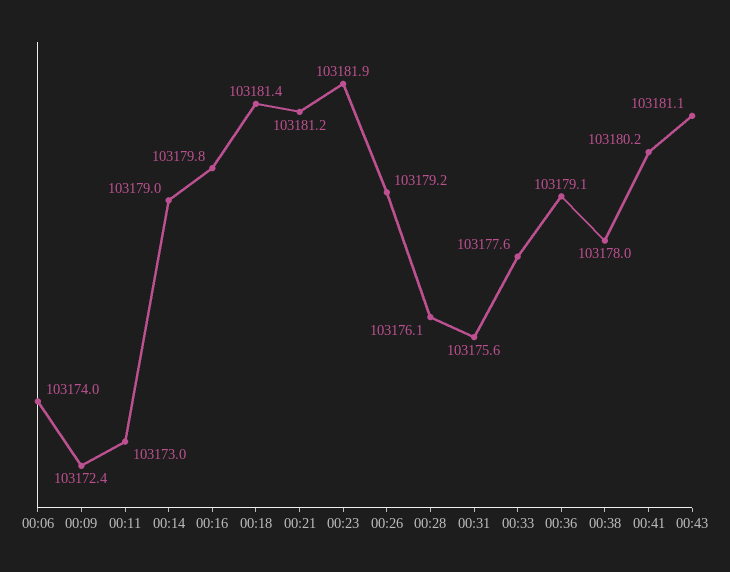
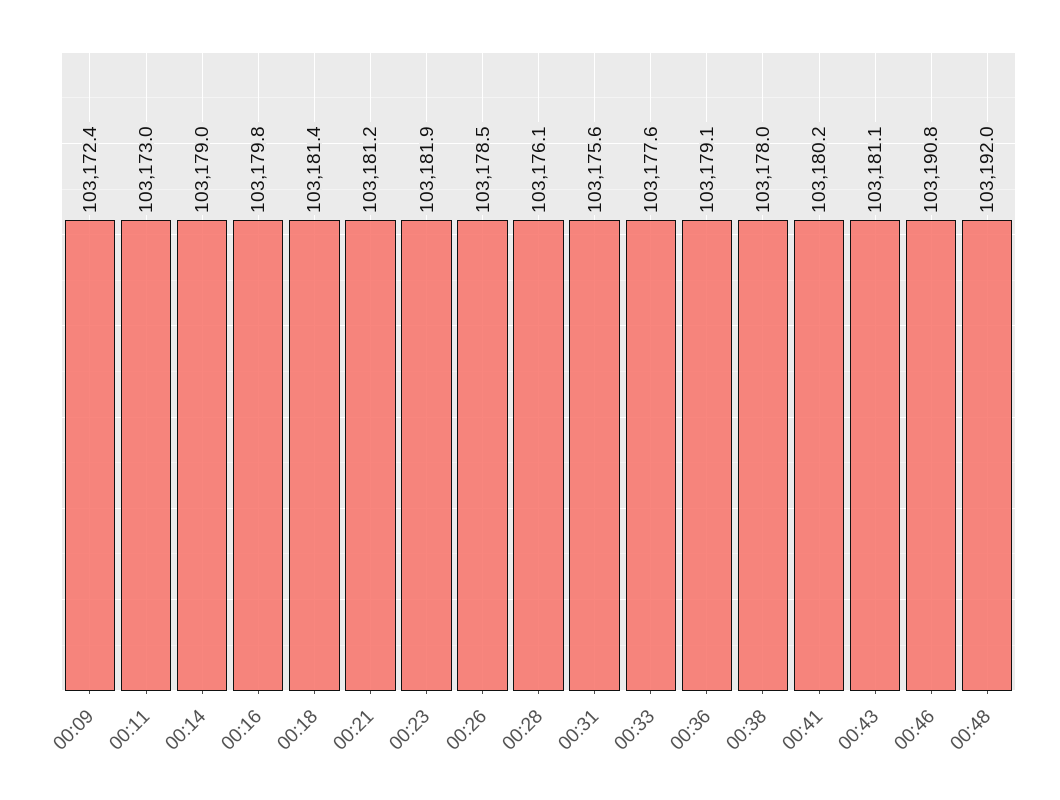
00:06: 103174 -> none
00:26: 103179.2 -> 103178.5
00:46: none -> 103190.8
00:48: none -> 103192

